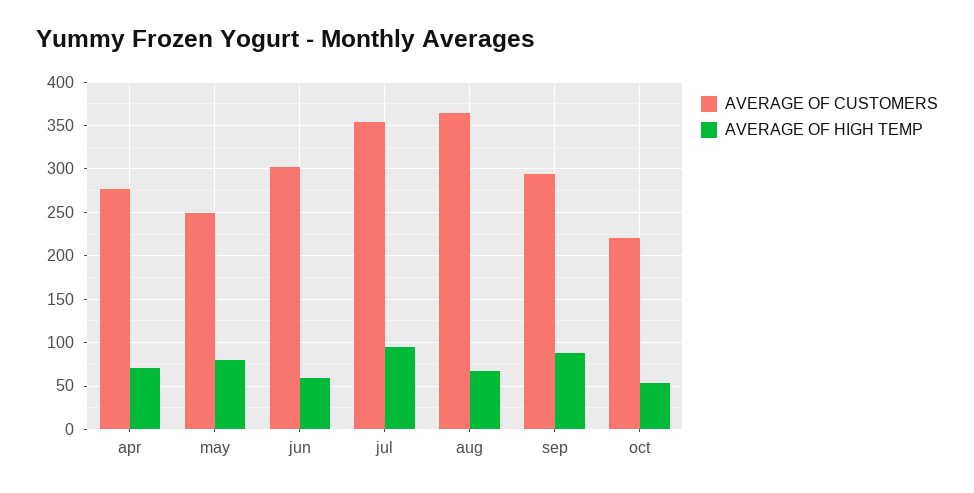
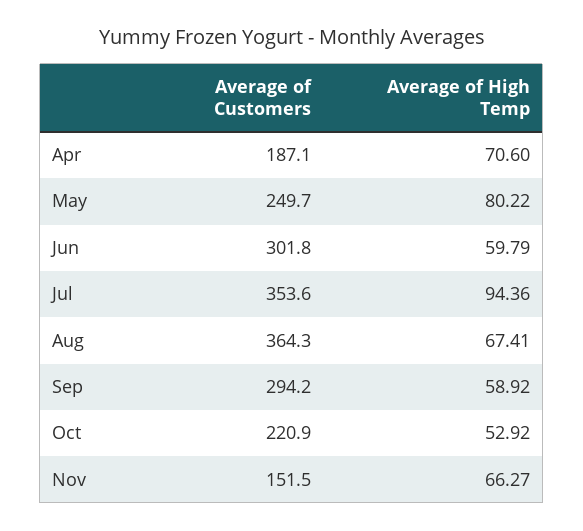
AVERAGE OF CUSTOMERS, apr: 280 -> 187.1
AVERAGE OF HIGH TEMP, sep: 90 -> 58.92
AVERAGE OF CUSTOMERS, Nov: none -> 151.5
AVERAGE OF HIGH TEMP, Nov: none -> 66.27

